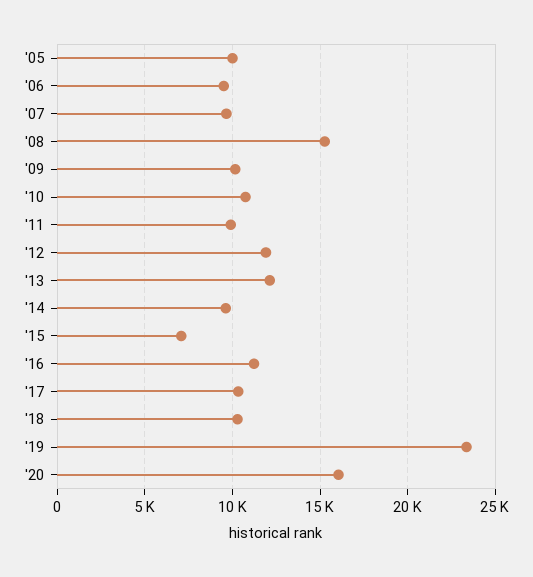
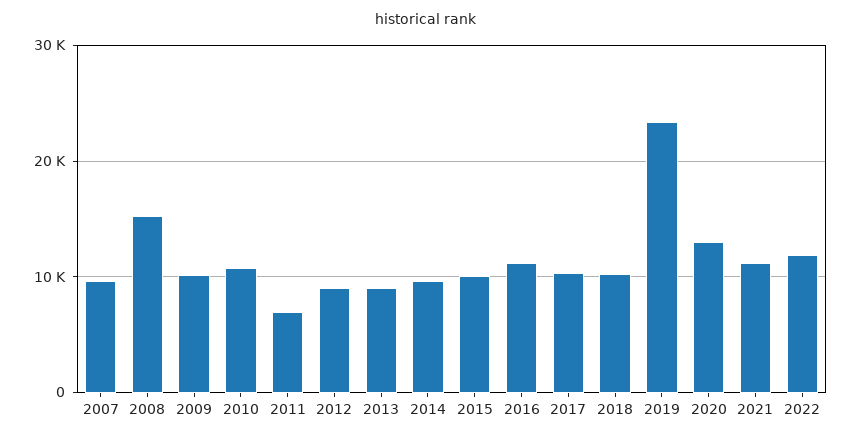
'05: 10000 -> none
'06: 9500 -> none
'11: 10000 -> 7000
'12: 12000 -> 9000
'13: 12000 -> 9000
'15: 7000 -> 10000
'20: 16000 -> 13000
2021: none -> 11000
2022: none -> 12000

